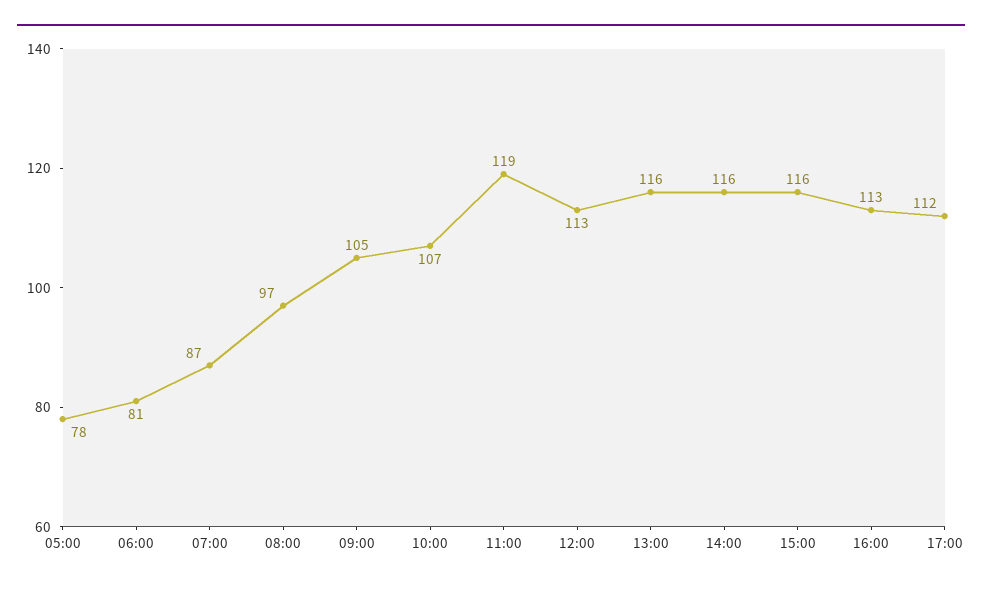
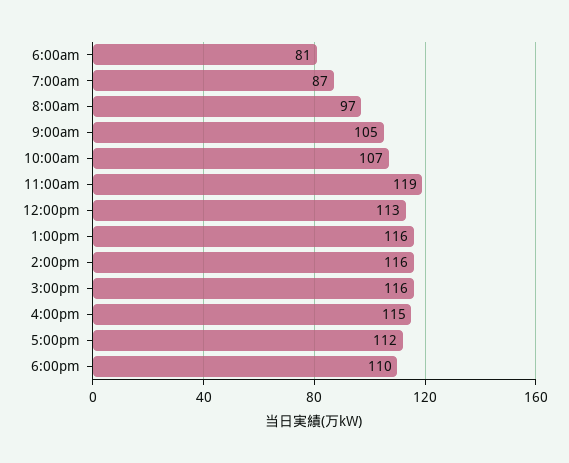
05:00: 78 -> none
16:00: 113 -> 115
6:00pm: none -> 110

